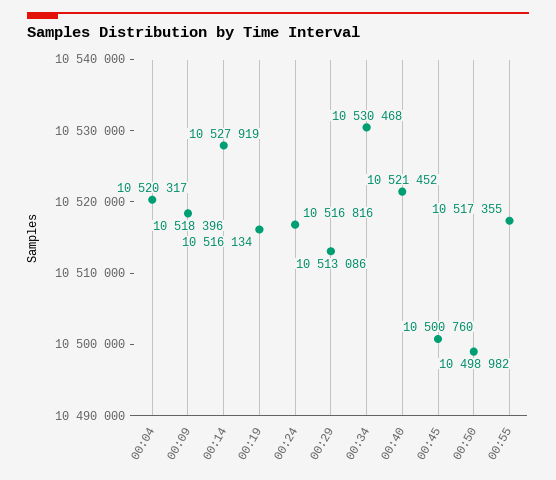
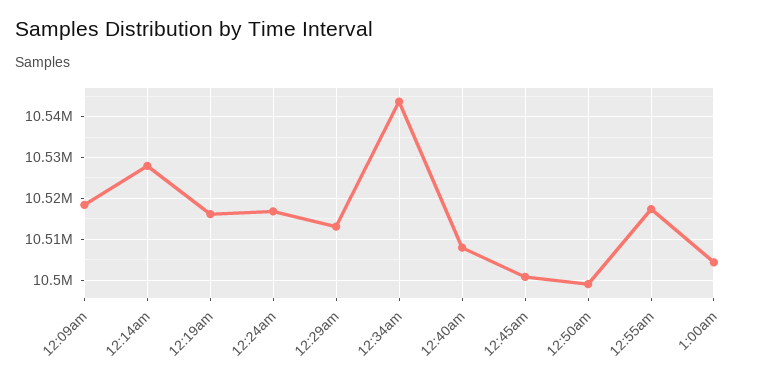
00:04: 10520317 -> none
00:34: 10530468 -> 10544000
00:40: 10521452 -> 10508000
1:00am: none -> 10504000

